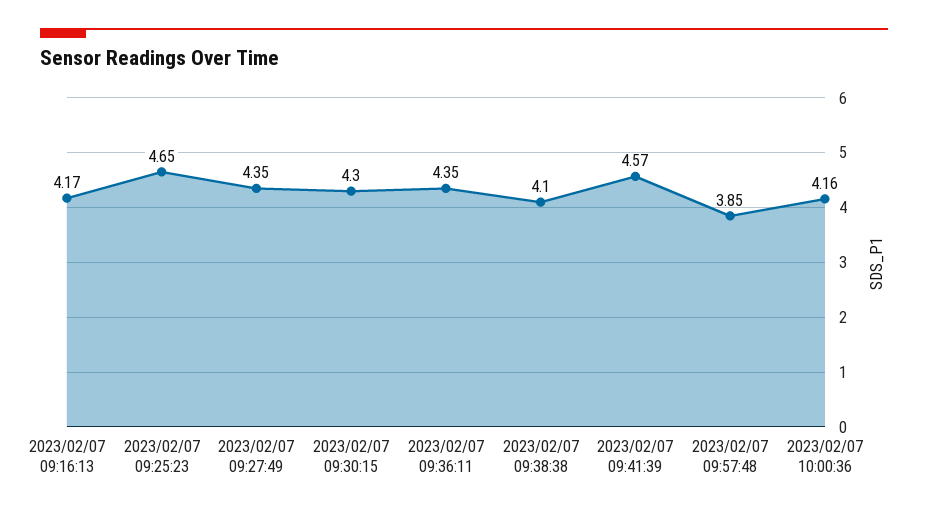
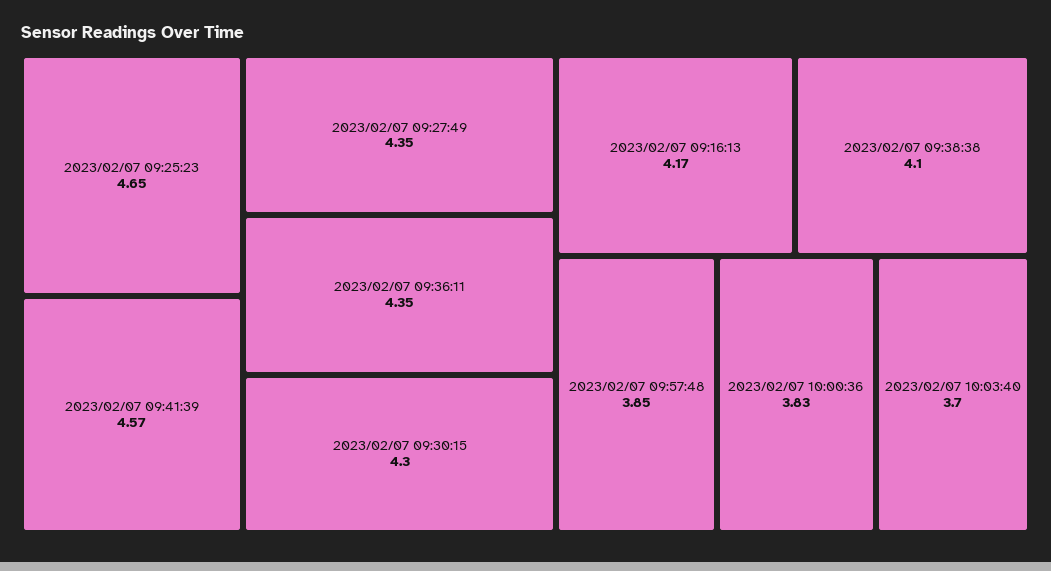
2023/02/07 10:00:36: 4.16 -> 3.83
2023/02/07 10:03:40: none -> 3.7

